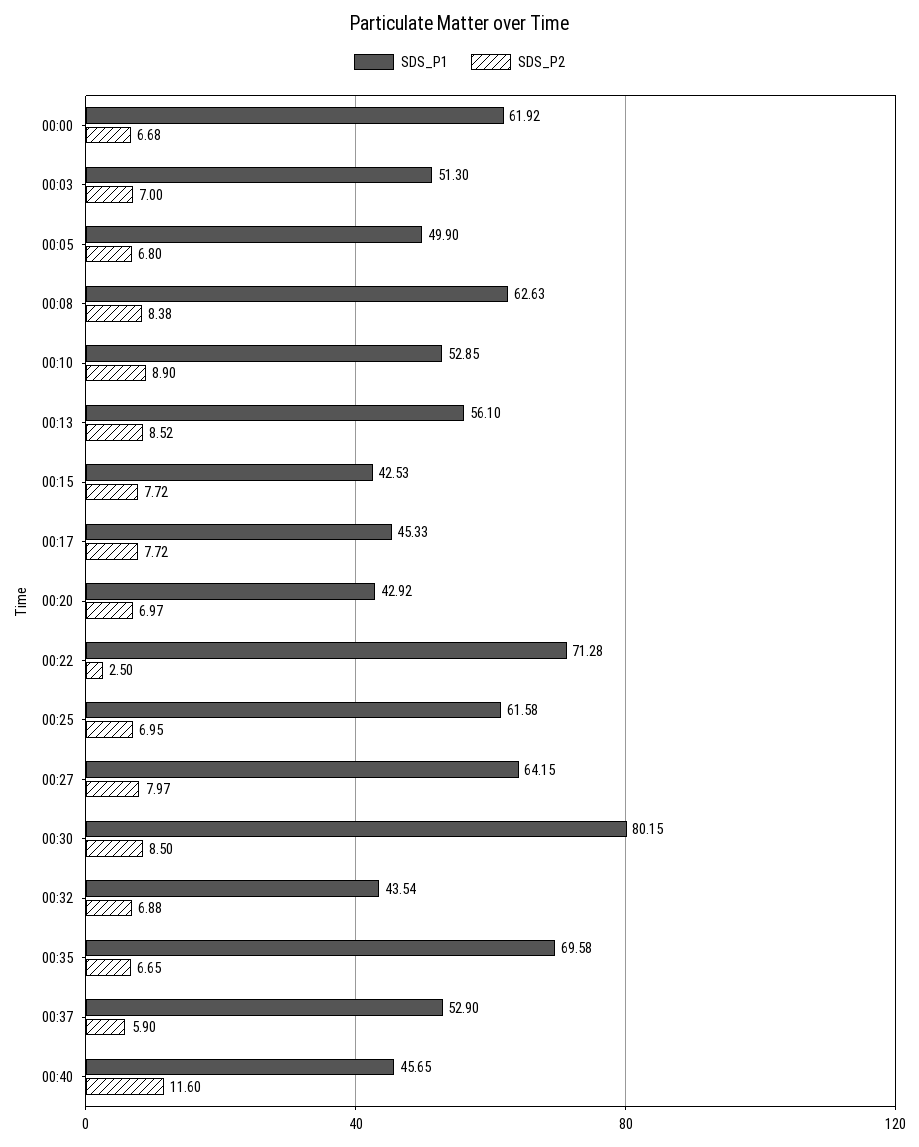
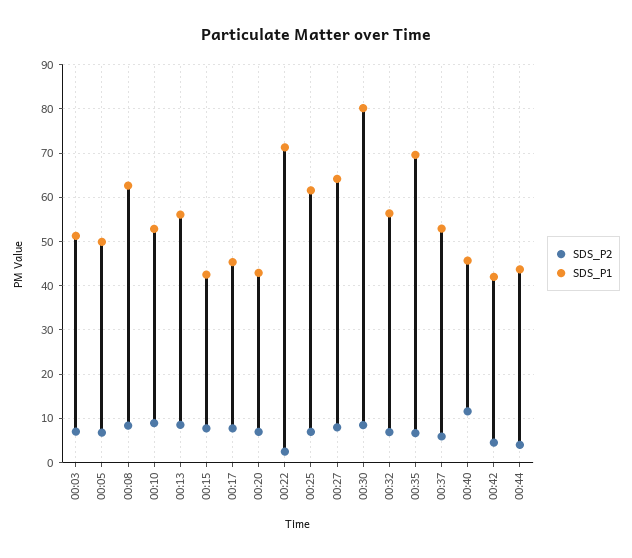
SDS_P1, 00:00: 61.92 -> none
SDS_P2, 00:00: 6.68 -> none
SDS_P1, 00:32: 43.54 -> 56
SDS_P2, 00:42: none -> 4
SDS_P1, 00:42: none -> 42
SDS_P2, 00:44: none -> 4
SDS_P1, 00:44: none -> 44

